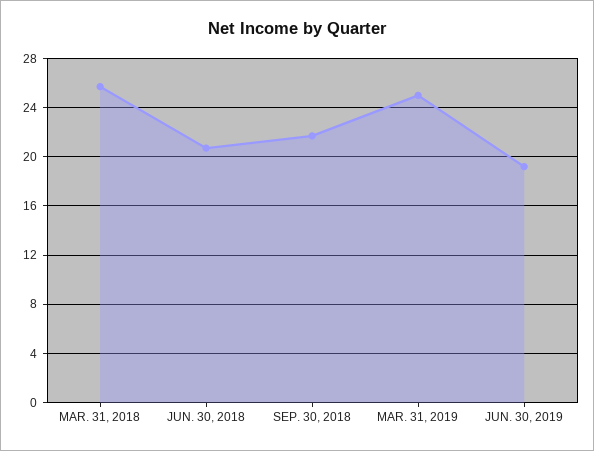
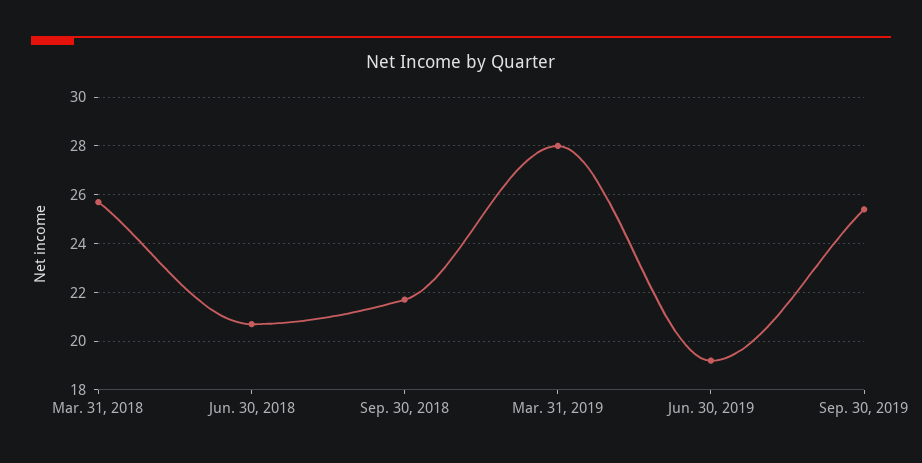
MAR. 31, 2019: 25 -> 28
Sep. 30, 2019: none -> 25.5

